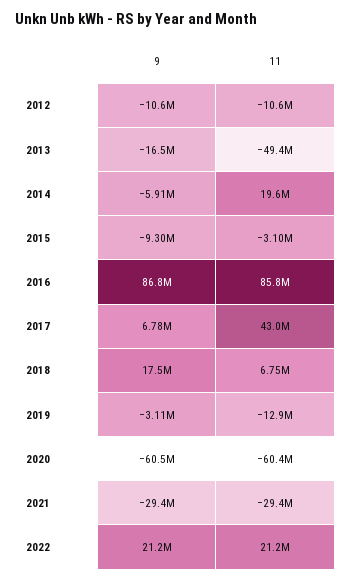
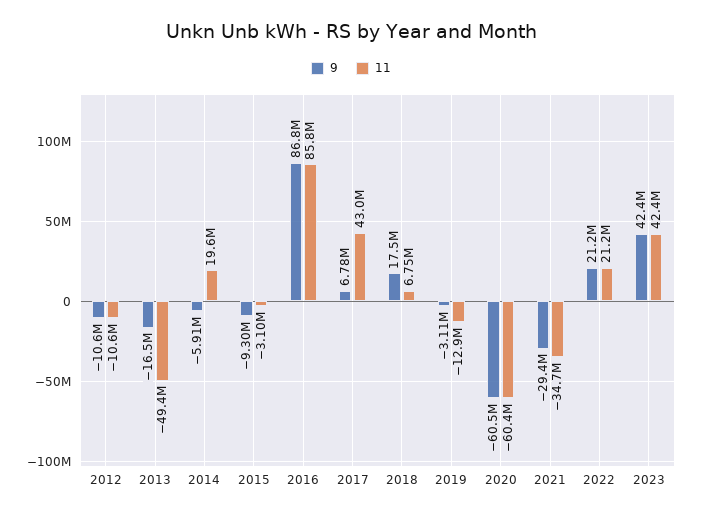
11, 2021: -29400000 -> -34700000
9, 2023: none -> 42400000
11, 2023: none -> 42400000

